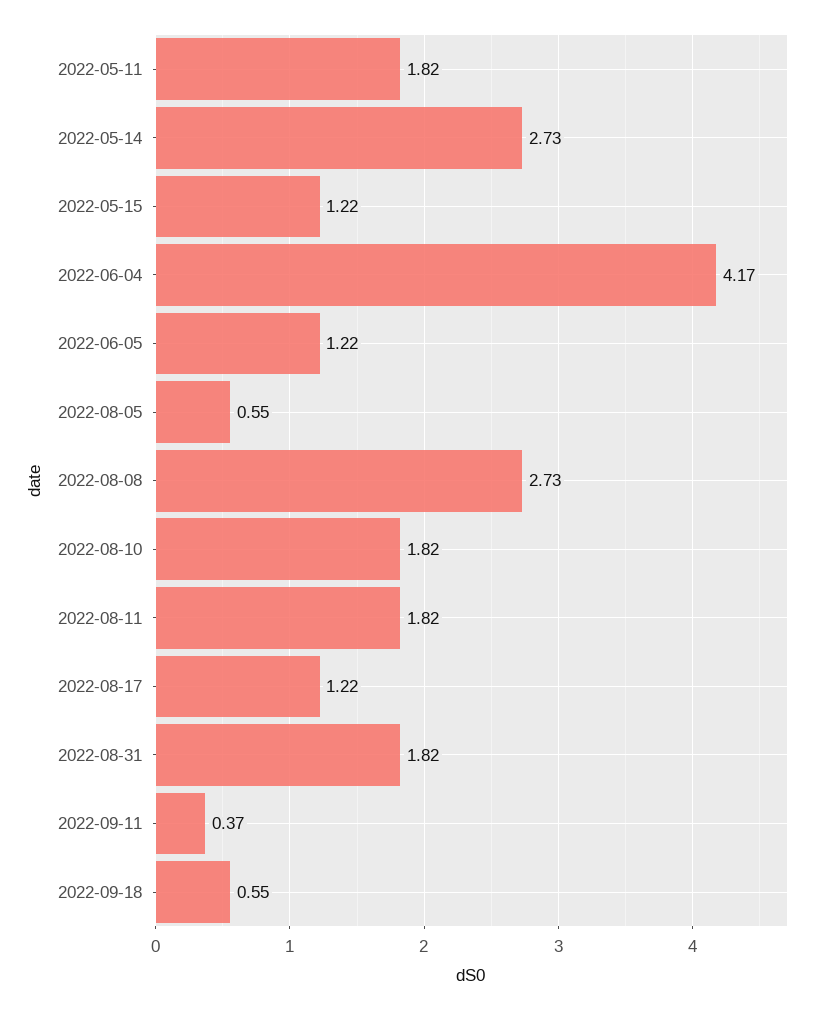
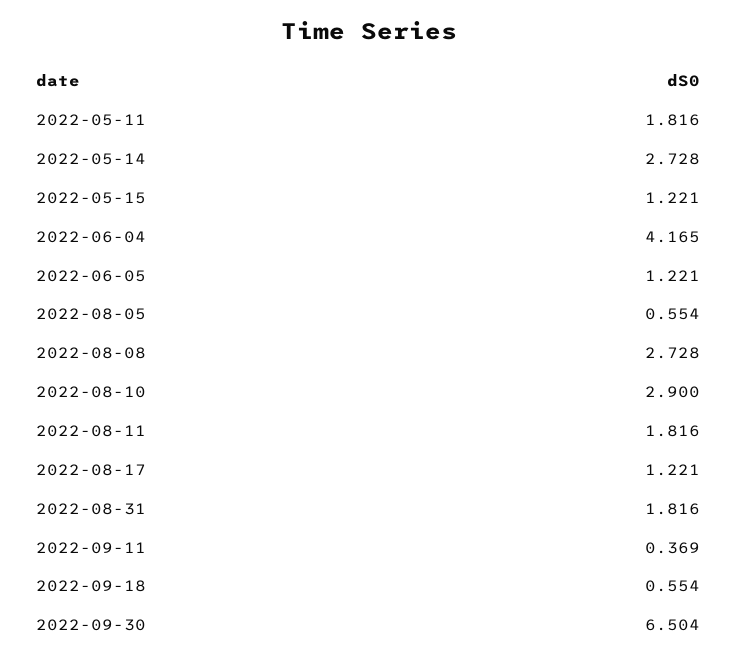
2022-08-10: 1.82 -> 2.9
2022-09-30: none -> 6.504

